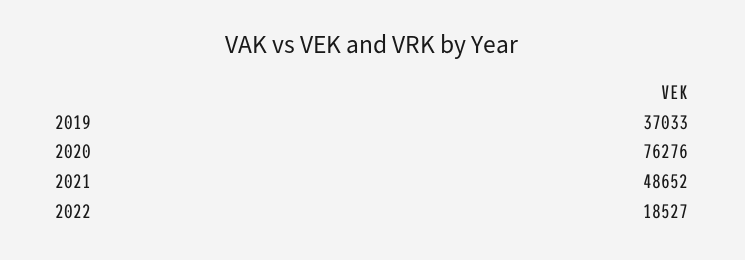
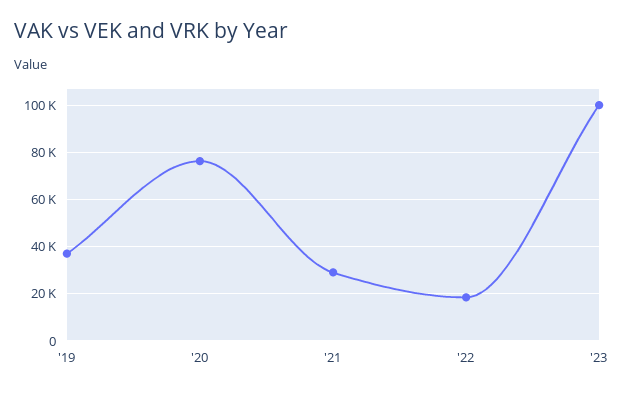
2021: 48652 -> 30000
'23: none -> 100000

